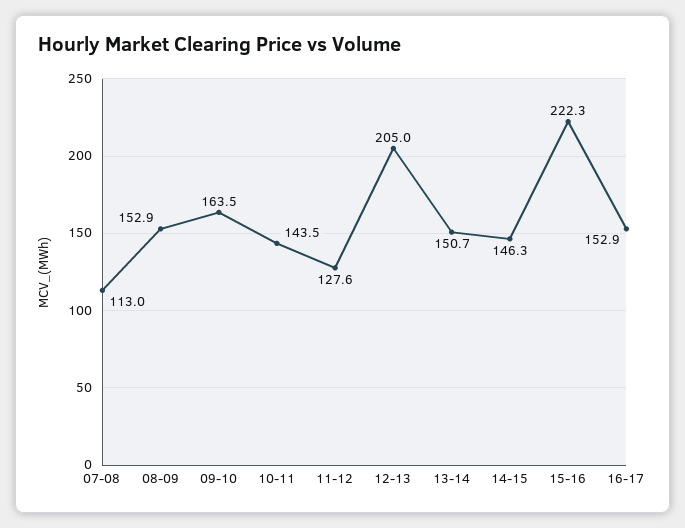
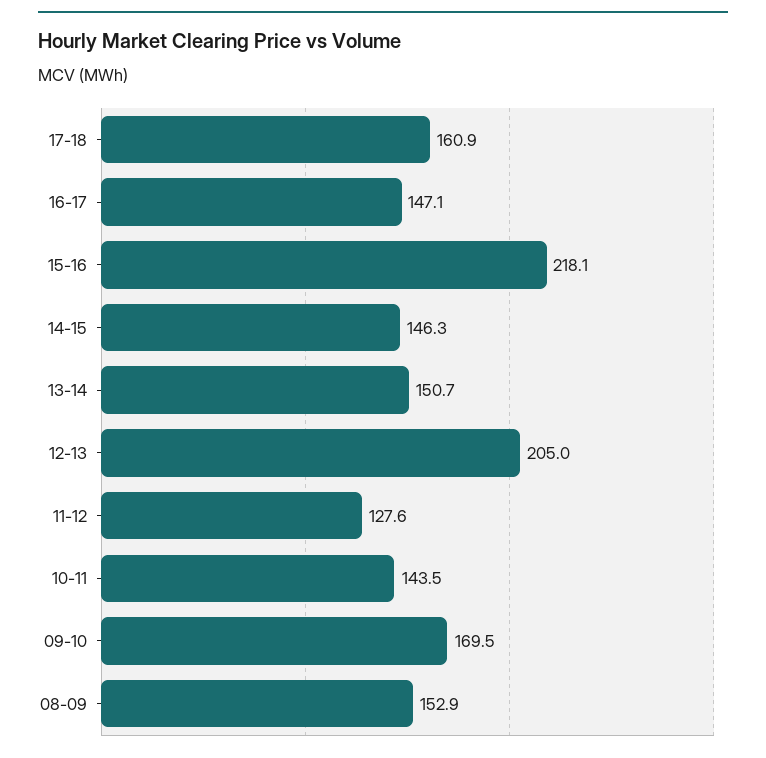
07-08: 113 -> none
09-10: 163.5 -> 169.5
15-16: 222.3 -> 218.1
16-17: 152.9 -> 147.1
17-18: none -> 160.9

